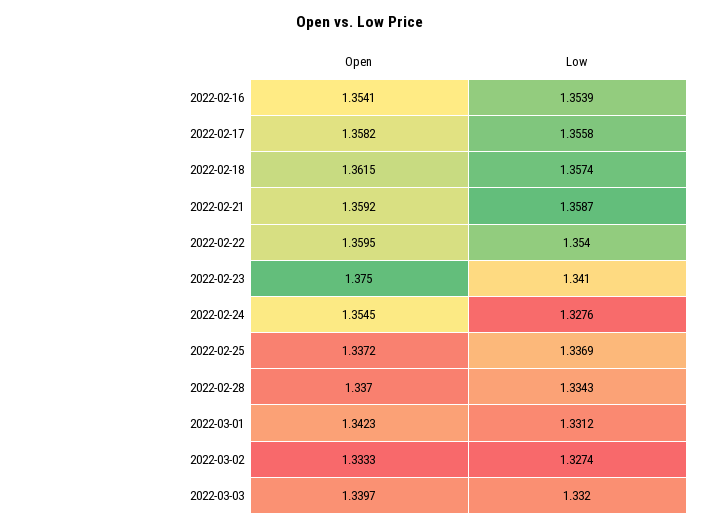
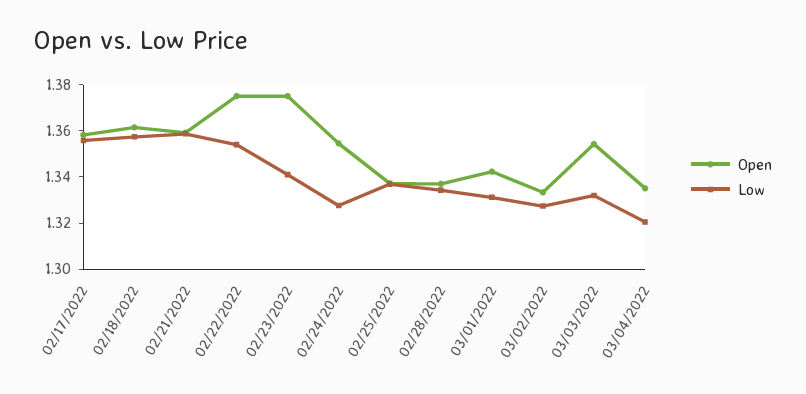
Open, 2022-02-16: 1.3541 -> none
Low, 2022-02-16: 1.3539 -> none
Open, 2022-02-22: 1.3595 -> 1.375
Open, 2022-03-03: 1.3397 -> 1.355
Open, 03/04/2022: none -> 1.335
Low, 03/04/2022: none -> 1.32

